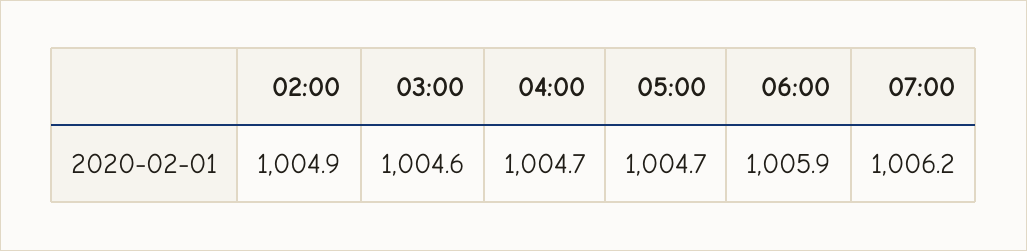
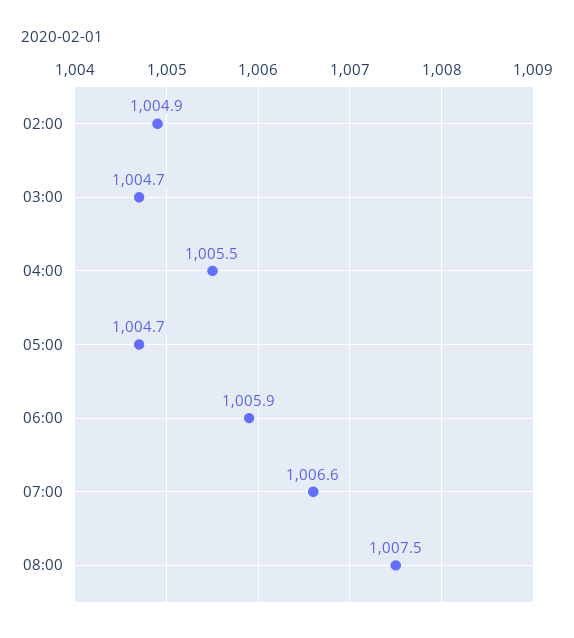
03:00: 1004.6 -> 1004.7
04:00: 1004.7 -> 1005.5
07:00: 1006.2 -> 1006.6
08:00: none -> 1007.5

